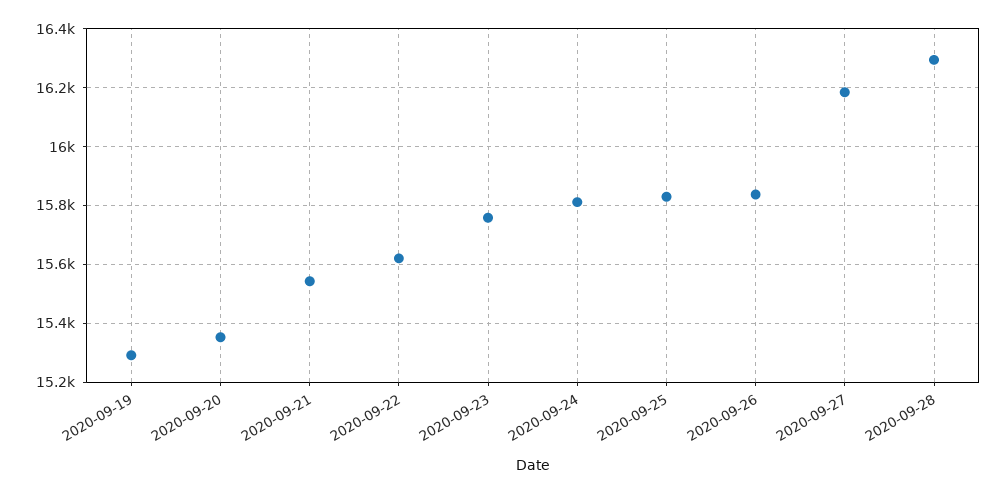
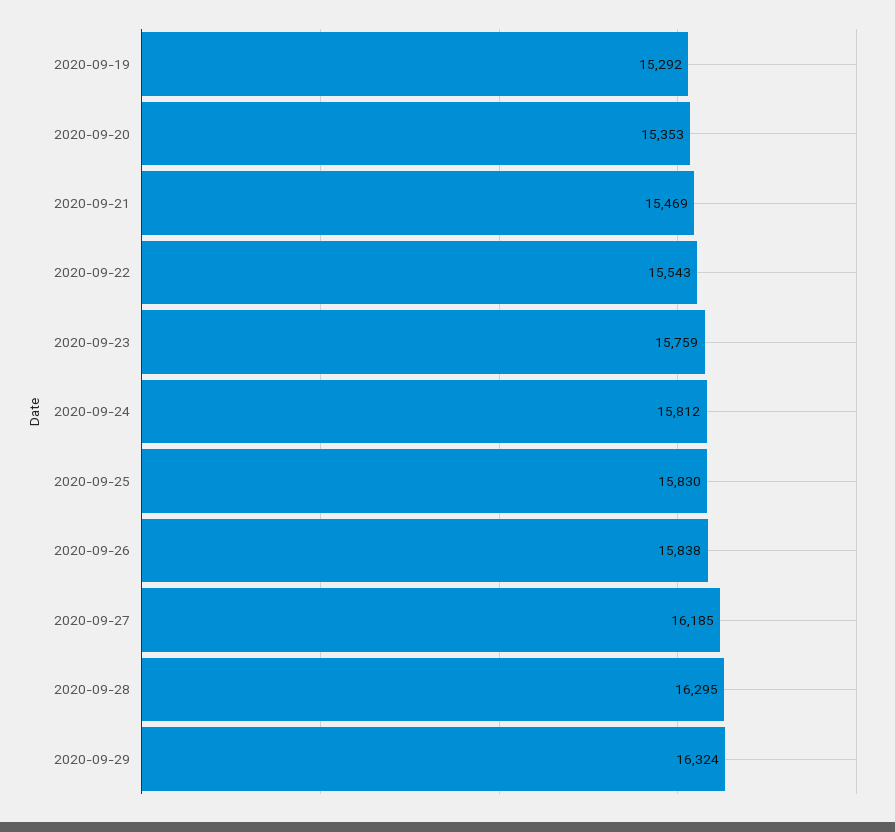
2020-09-21: 15550 -> 15469
2020-09-22: 15625 -> 15543
2020-09-29: none -> 16324

